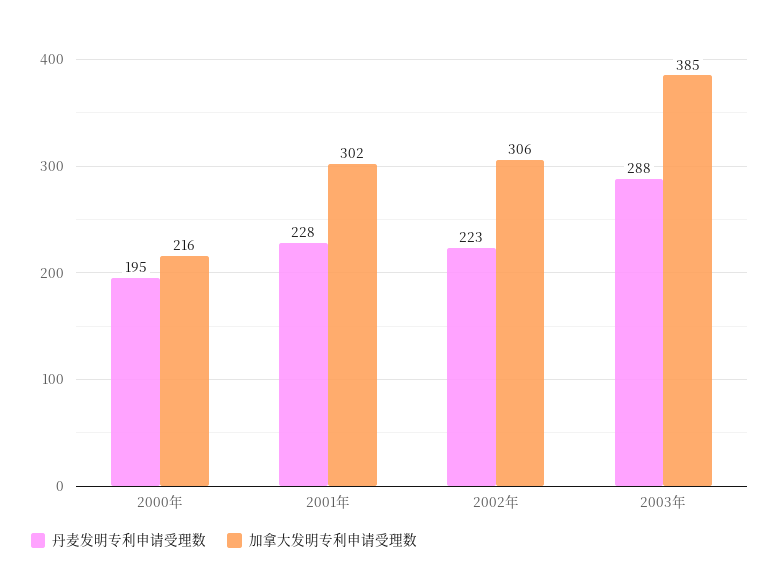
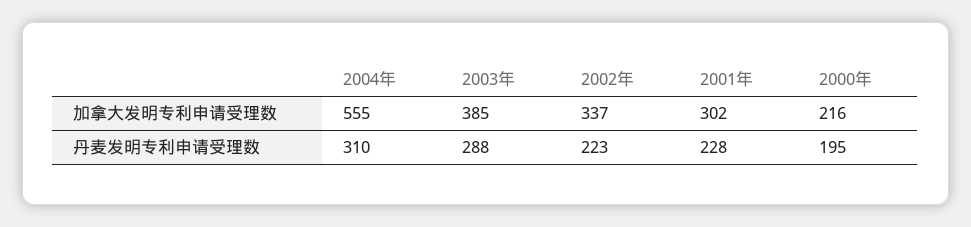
加拿大发明专利申请受理数, 2002年: 306 -> 337
加拿大发明专利申请受理数, 2004年: none -> 555
丹麦发明专利申请受理数, 2004年: none -> 310

